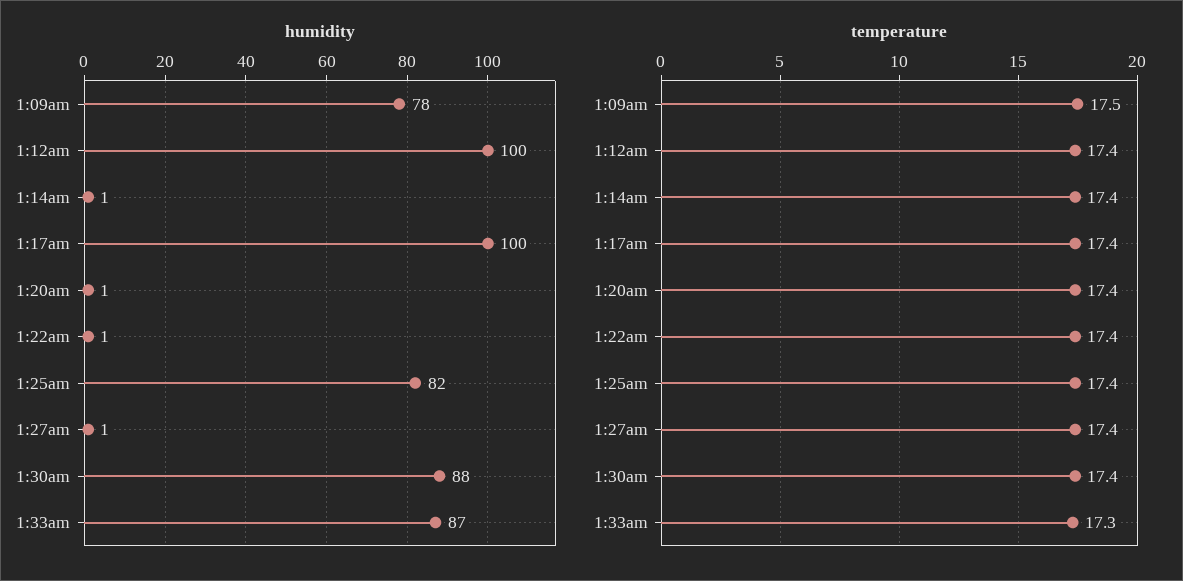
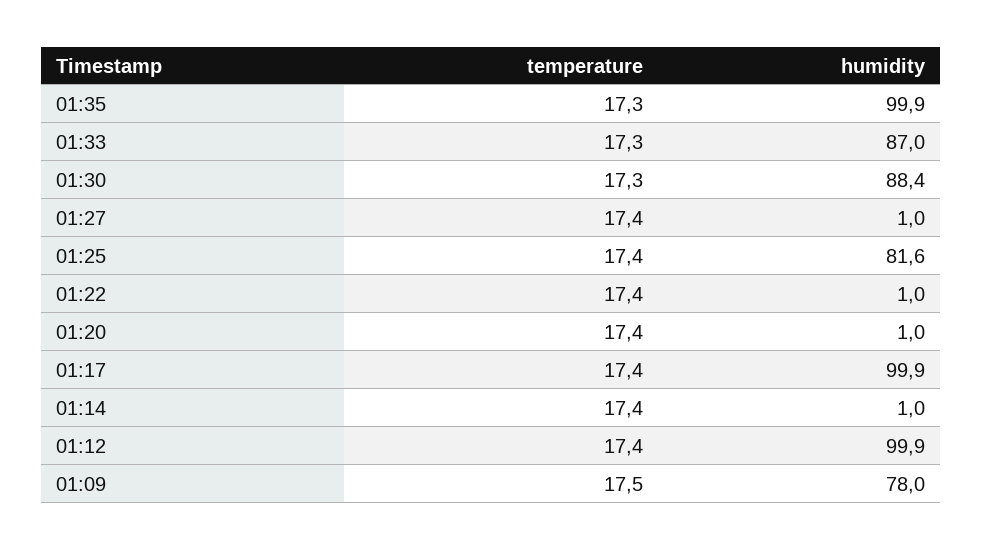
temperature, 1:30am: 17.4 -> 17.3
temperature, 01:35: none -> 17.3
humidity, 01:35: none -> 99.9

